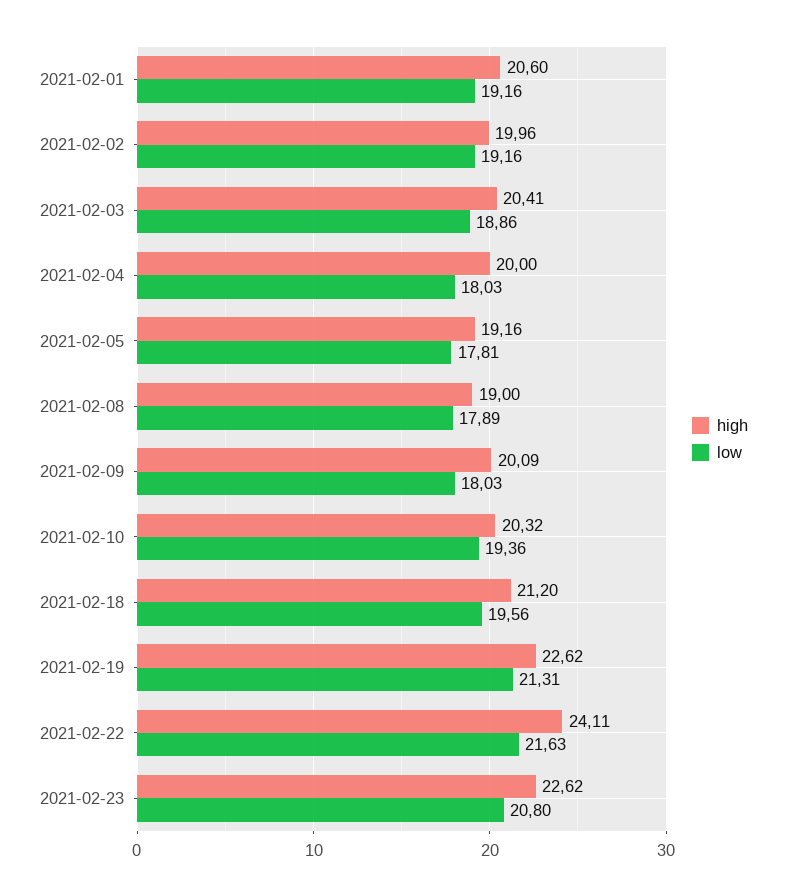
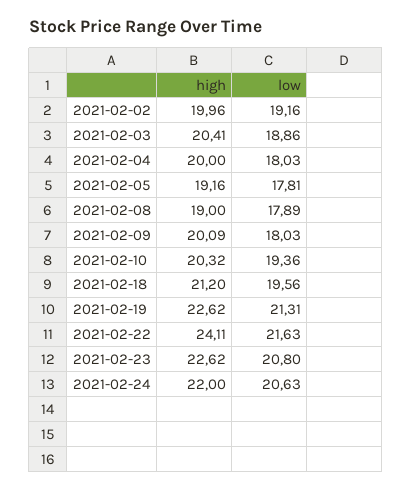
high, 2021-02-01: 20.6 -> none
low, 2021-02-01: 19.16 -> none
high, 2021-02-24: none -> 22
low, 2021-02-24: none -> 20.63

